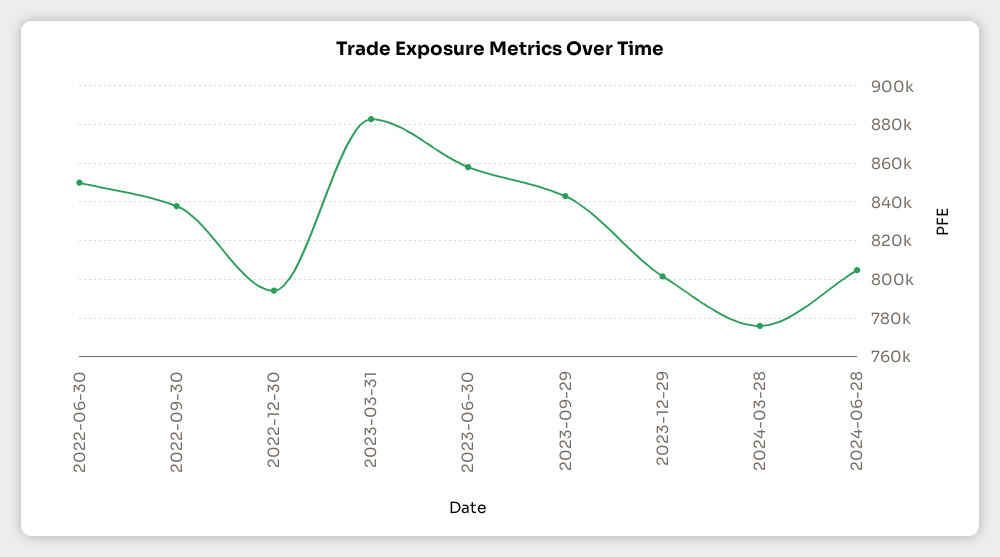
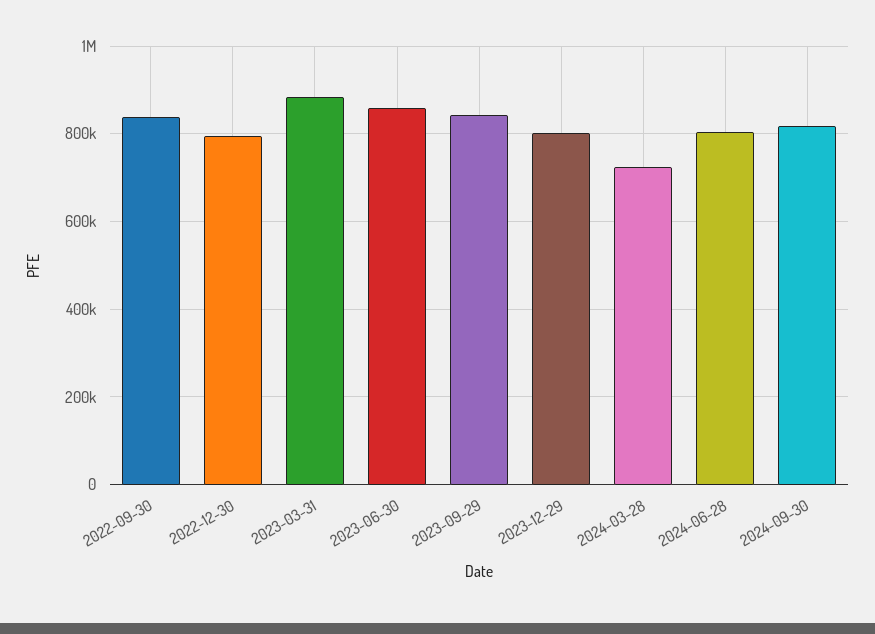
2022-06-30: 850000 -> none
2024-03-28: 775000 -> 720000
2024-09-30: none -> 820000

